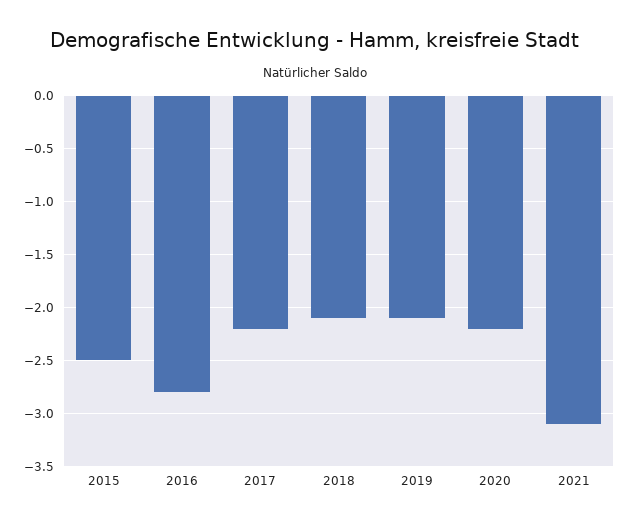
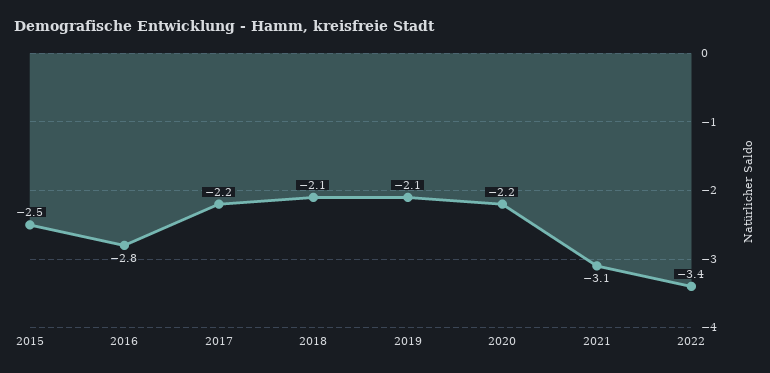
2022: none -> -3.4

